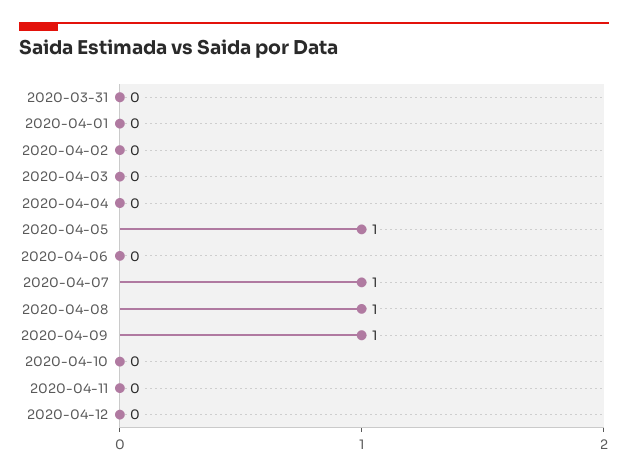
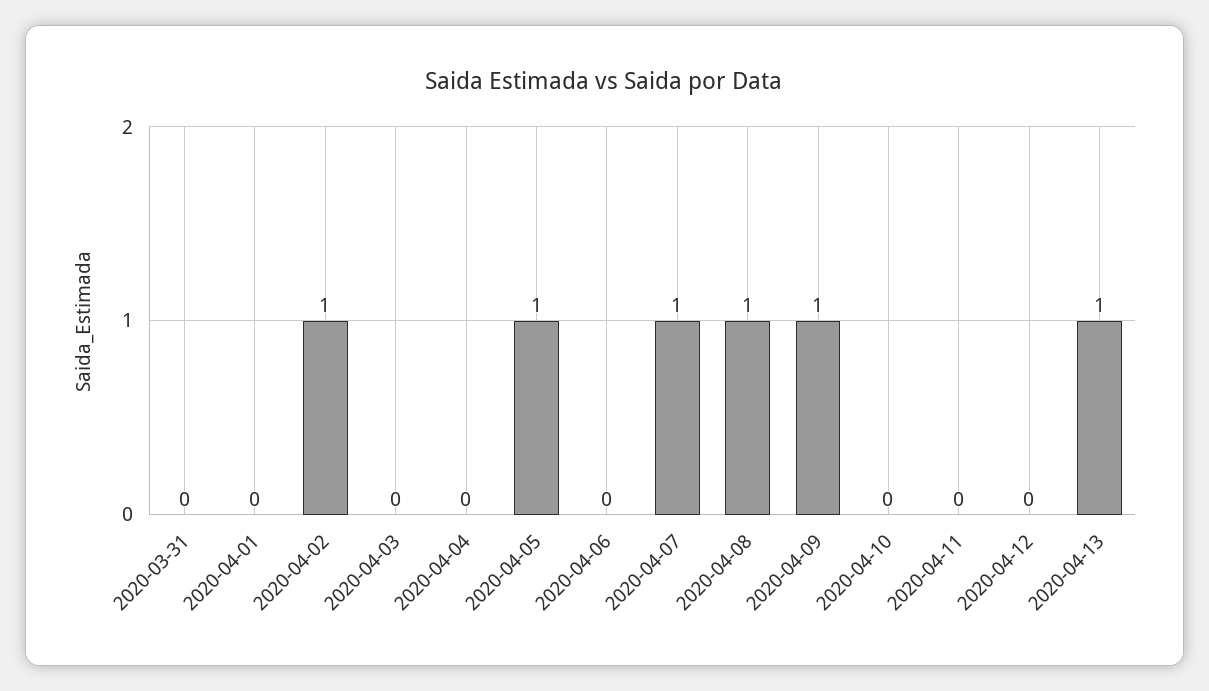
2020-04-02: 0 -> 1
2020-04-13: none -> 1

